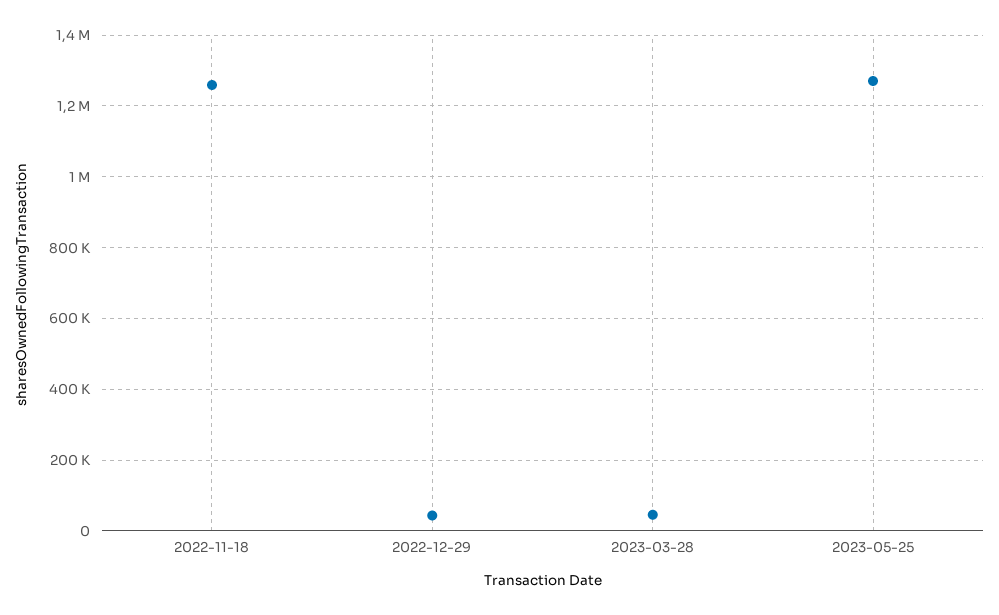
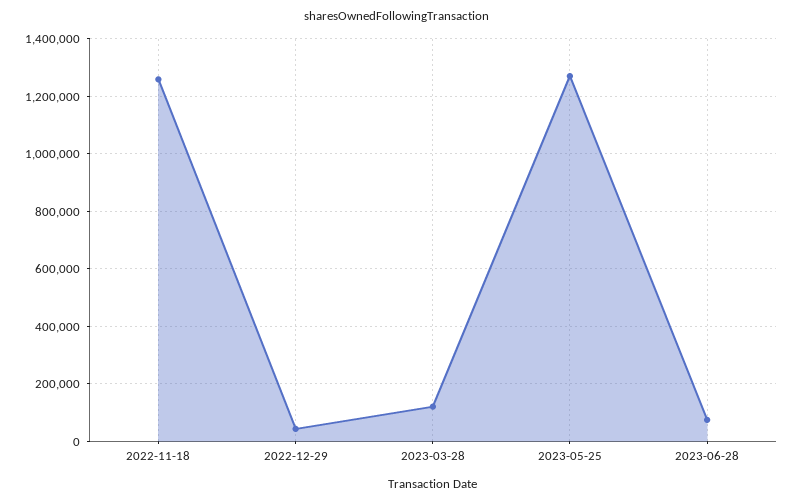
2023-03-28: 40000 -> 125000
2023-06-28: none -> 75000

